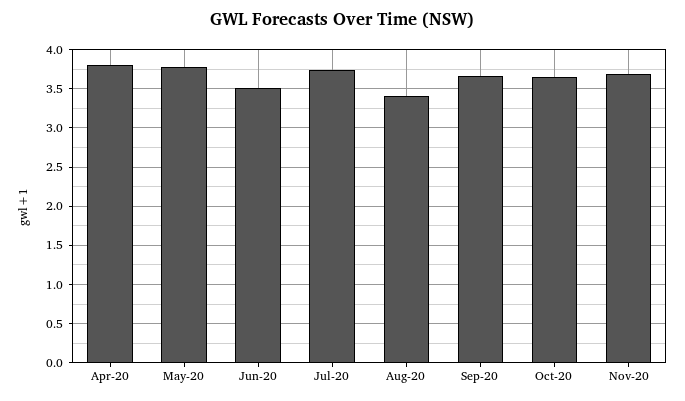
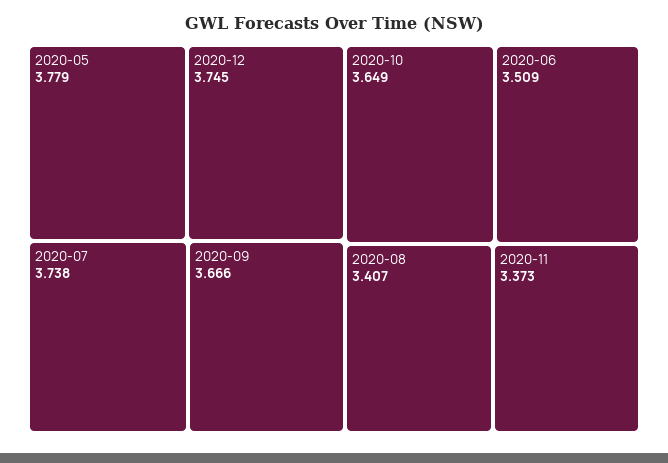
Apr-20: 3.8 -> none
Nov-20: 3.7 -> 3.373
2020-12: none -> 3.745

